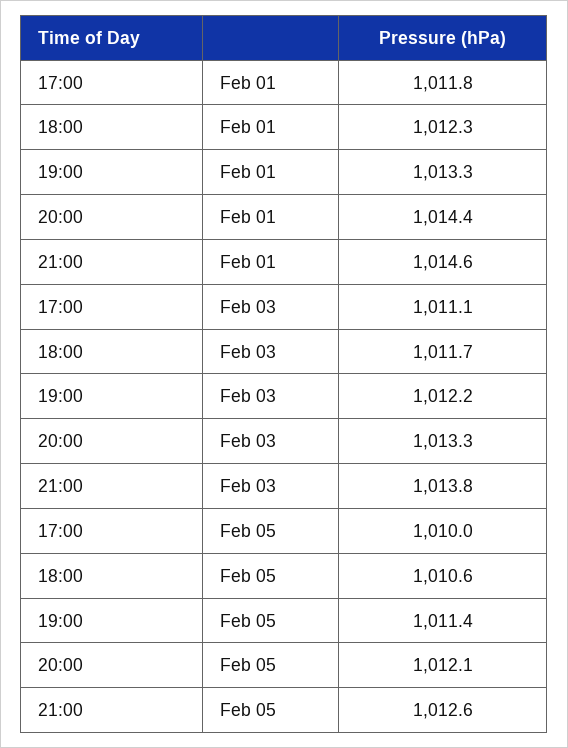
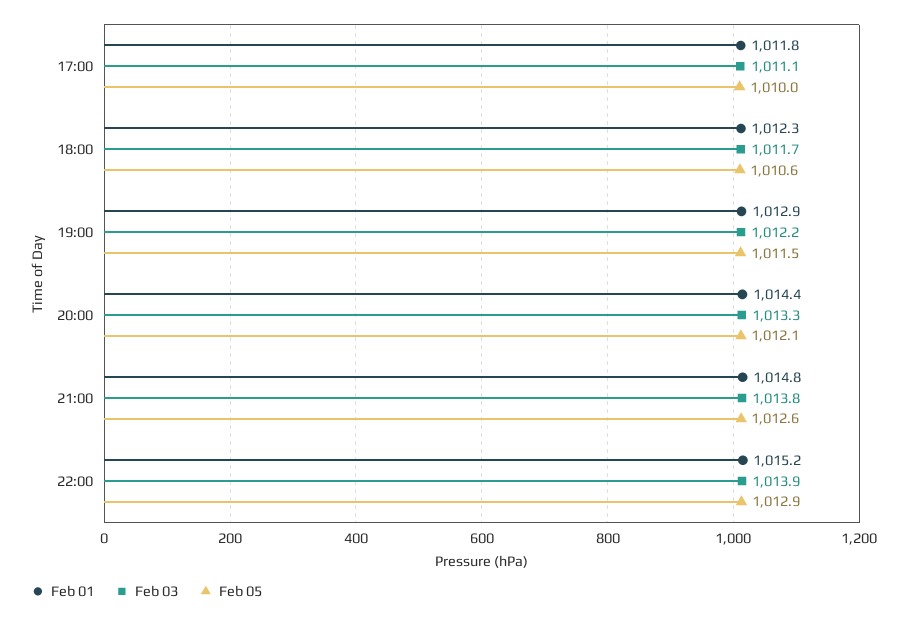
Feb 01, 19:00: 1013.3 -> 1012.9
Feb 01, 21:00: 1014.6 -> 1014.8
Feb 05, 19:00: 1011.4 -> 1011.5
Feb 01, 22:00: none -> 1015.2
Feb 03, 22:00: none -> 1013.9
Feb 05, 22:00: none -> 1012.9

